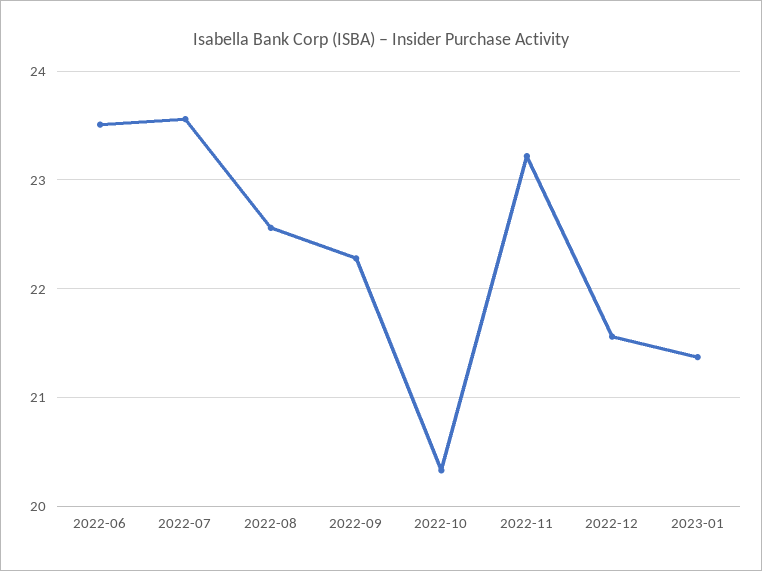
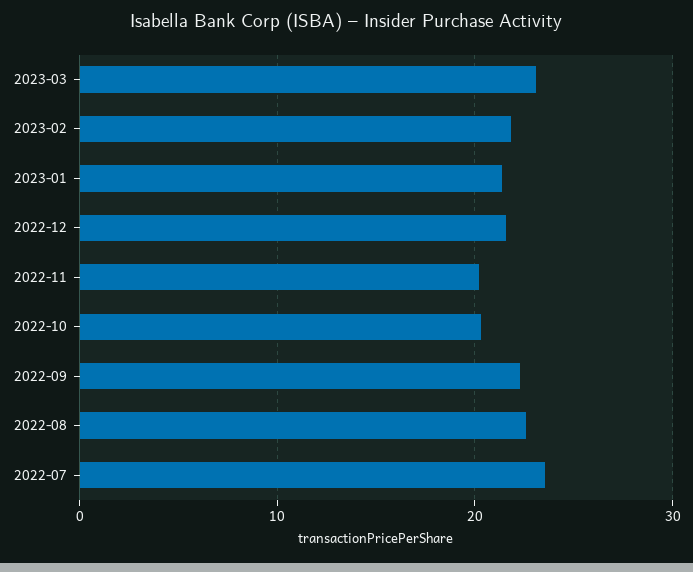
2022-06: 23.5 -> none
2022-11: 23.2 -> 20
2023-03: none -> 23
2023-02: none -> 22

